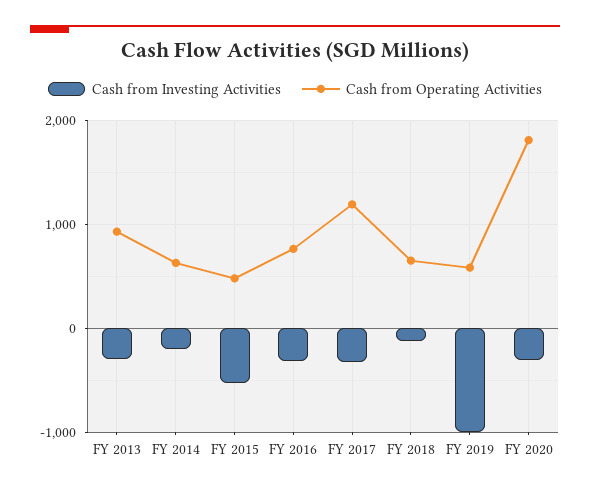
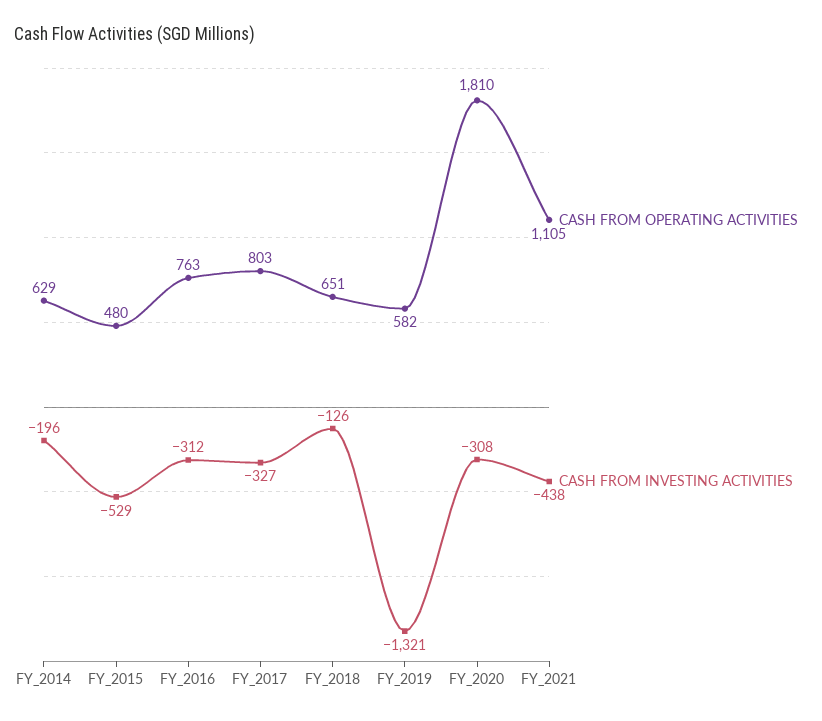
Cash from Investing Activities, FY 2013: -300 -> none
Cash from Operating Activities, FY 2013: 900 -> none
Cash from Operating Activities, FY 2017: 1200 -> 803
Cash from Investing Activities, FY 2019: -1000 -> -1321
Cash from Operating Activities, FY_2021: none -> 1105
Cash from Investing Activities, FY_2021: none -> -438

